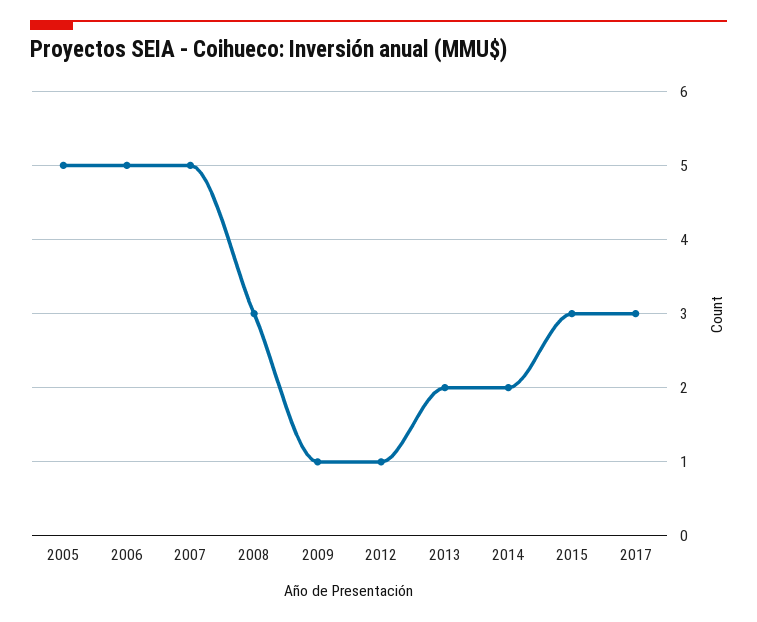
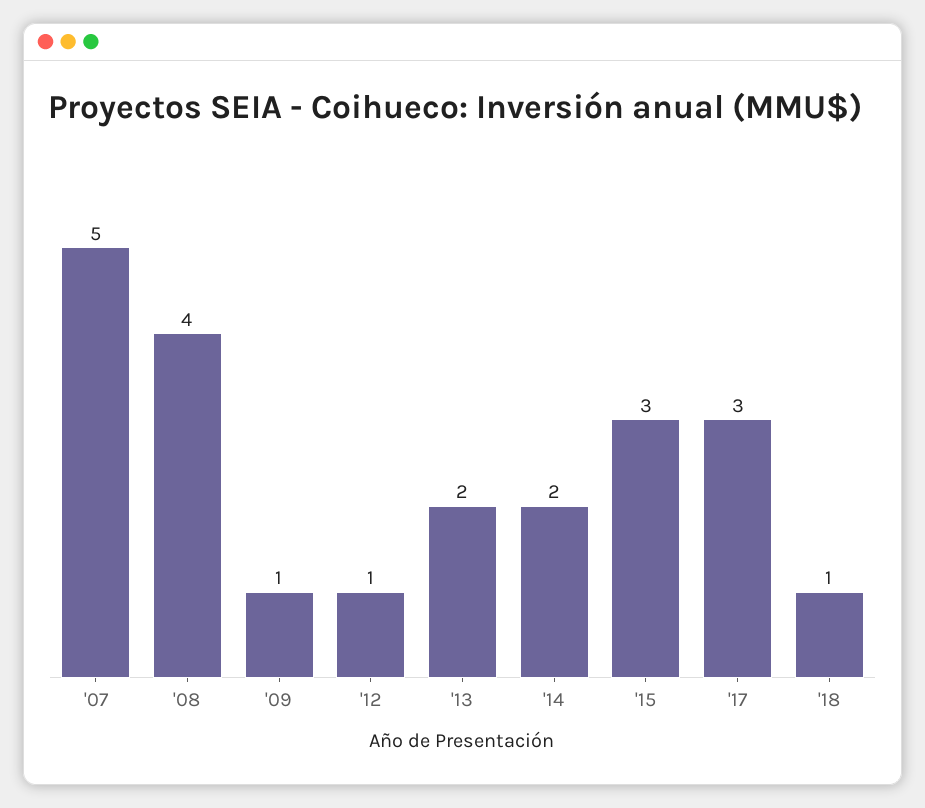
2005: 5 -> none
2006: 5 -> none
2008: 3 -> 4
'18: none -> 1

